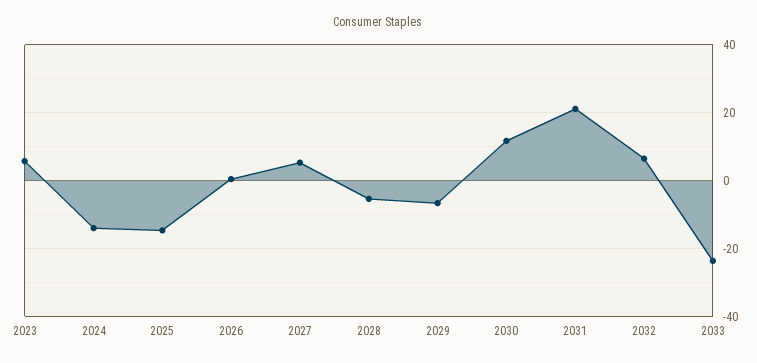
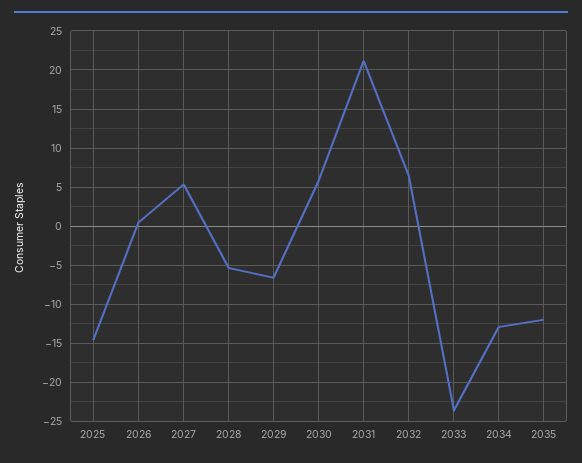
2023: 6 -> none
2024: -14 -> none
2030: 12 -> 6
2034: none -> -13
2035: none -> -12

